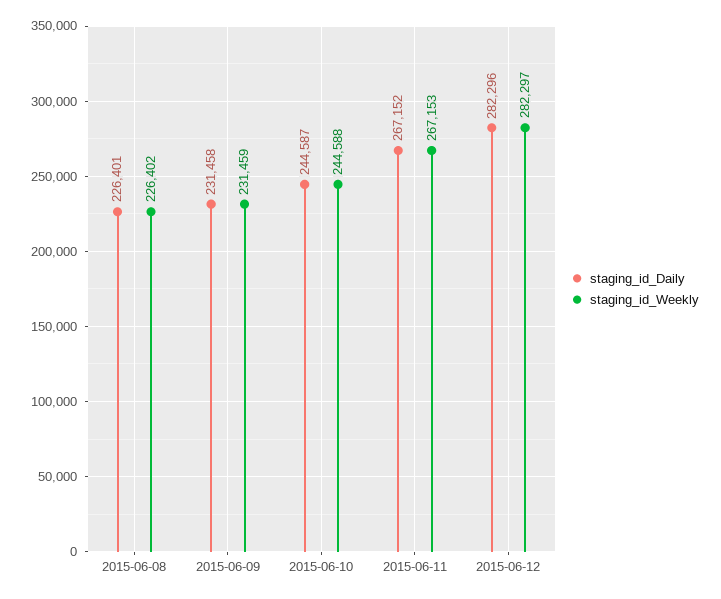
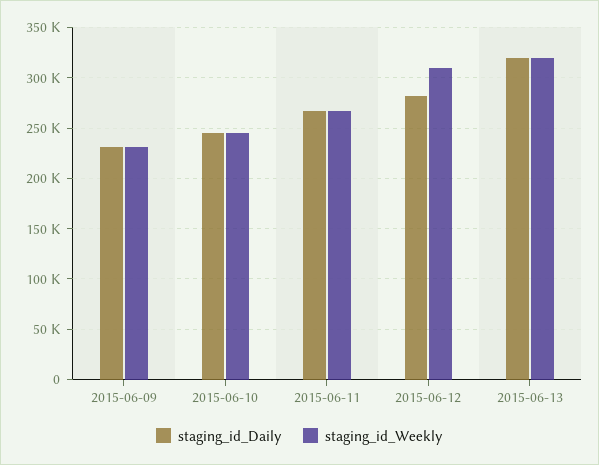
staging_id_Daily, 2015-06-08: 226401 -> none
staging_id_Weekly, 2015-06-08: 226402 -> none
staging_id_Weekly, 2015-06-12: 282297 -> 310000
staging_id_Daily, 2015-06-13: none -> 320000
staging_id_Weekly, 2015-06-13: none -> 320000

